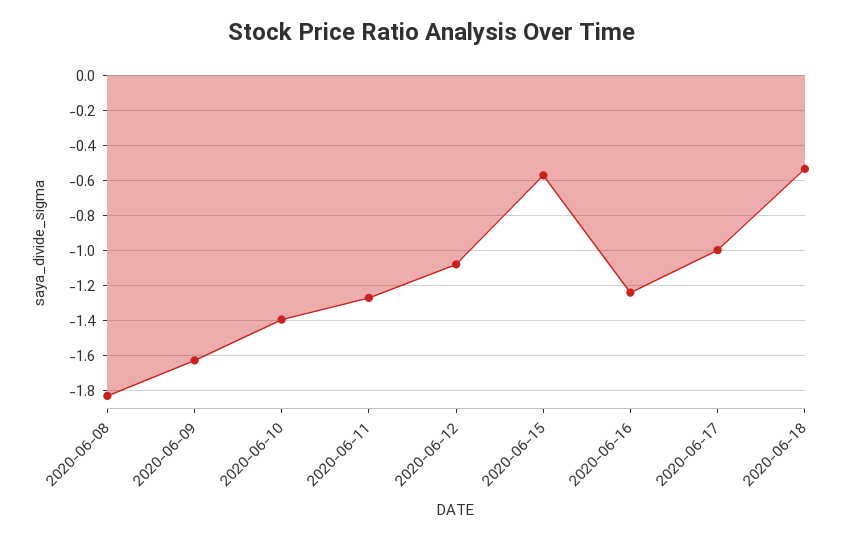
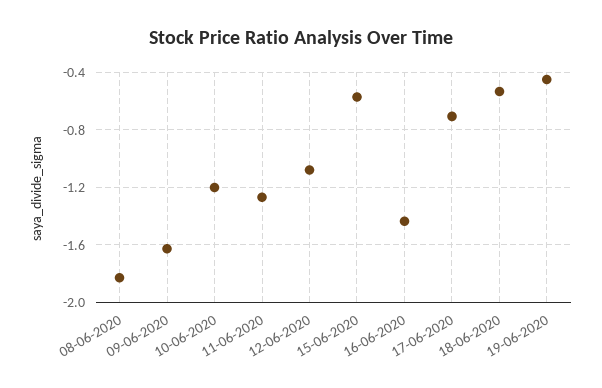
2020-06-10: -1.4 -> -1.2
2020-06-16: -1.25 -> -1.45
2020-06-17: -1 -> -0.7
19-06-2020: none -> -0.45

